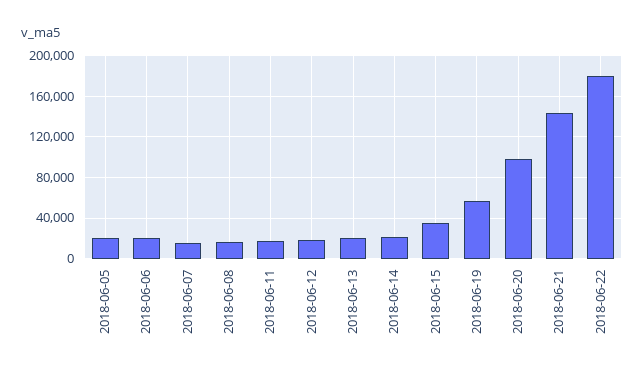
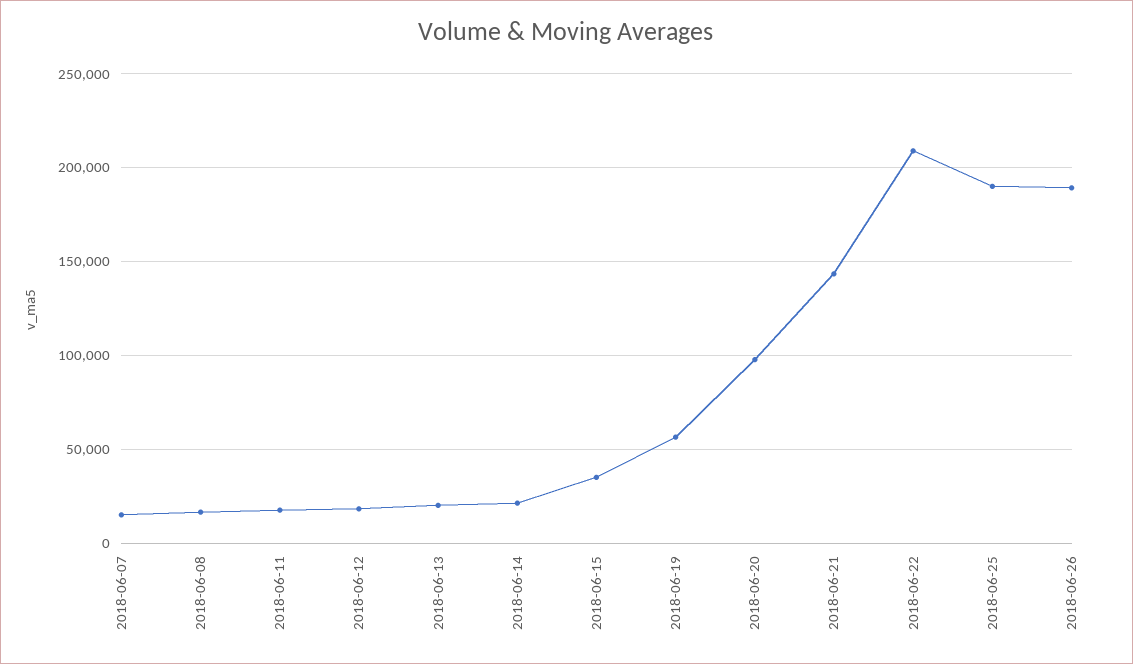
2018-06-05: 20000 -> none
2018-06-06: 20000 -> none
2018-06-22: 180000 -> 210000
2018-06-25: none -> 190000
2018-06-26: none -> 190000

